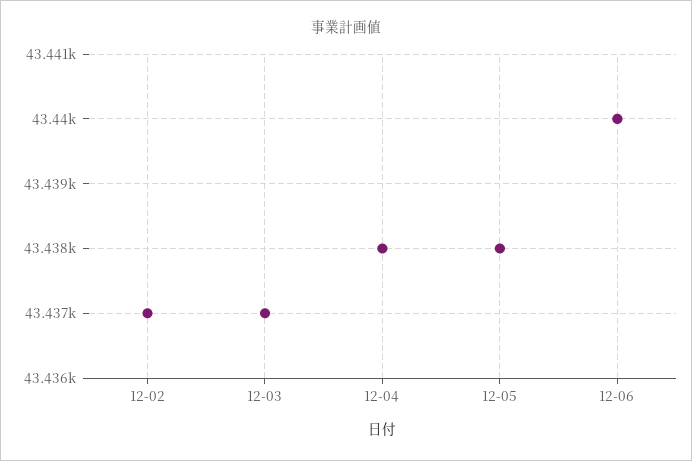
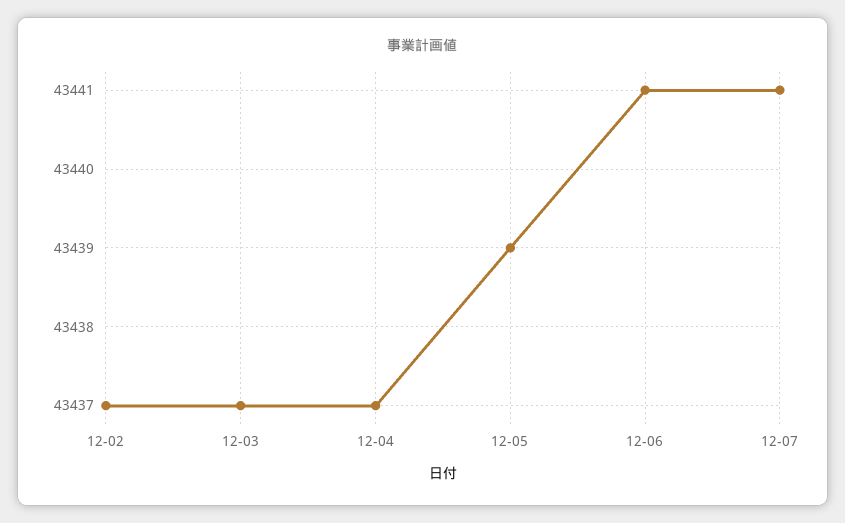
12-04: 43438 -> 43437
12-05: 43438 -> 43439
12-06: 43440 -> 43441
12-07: none -> 43441

